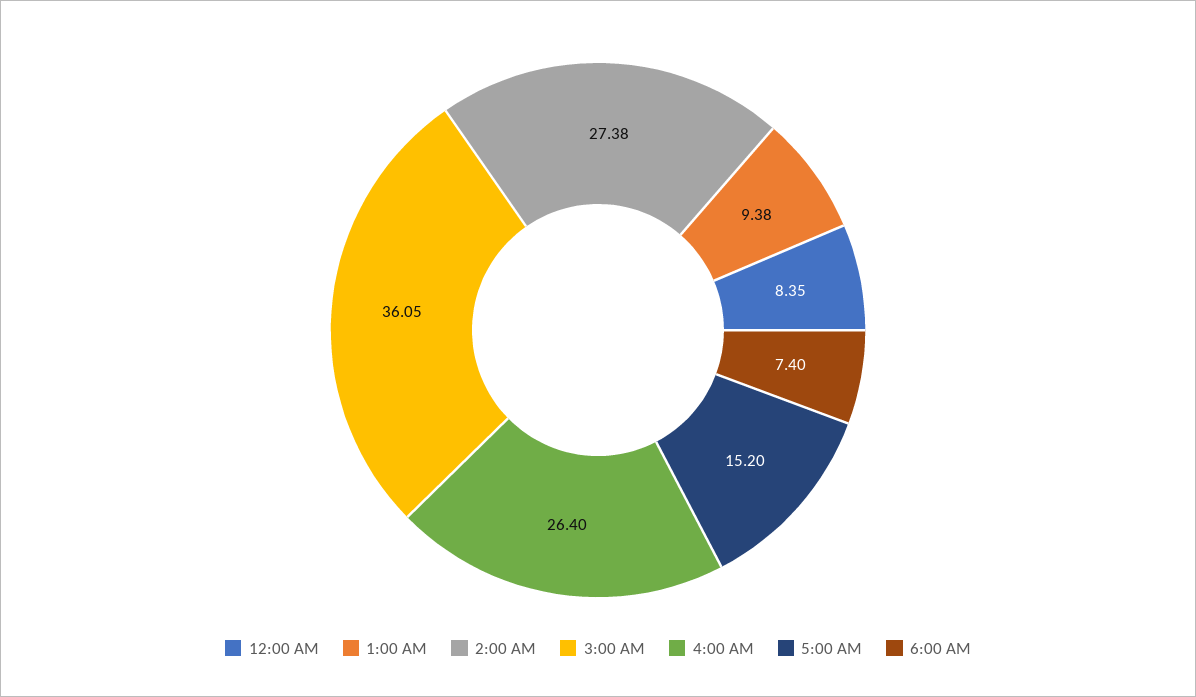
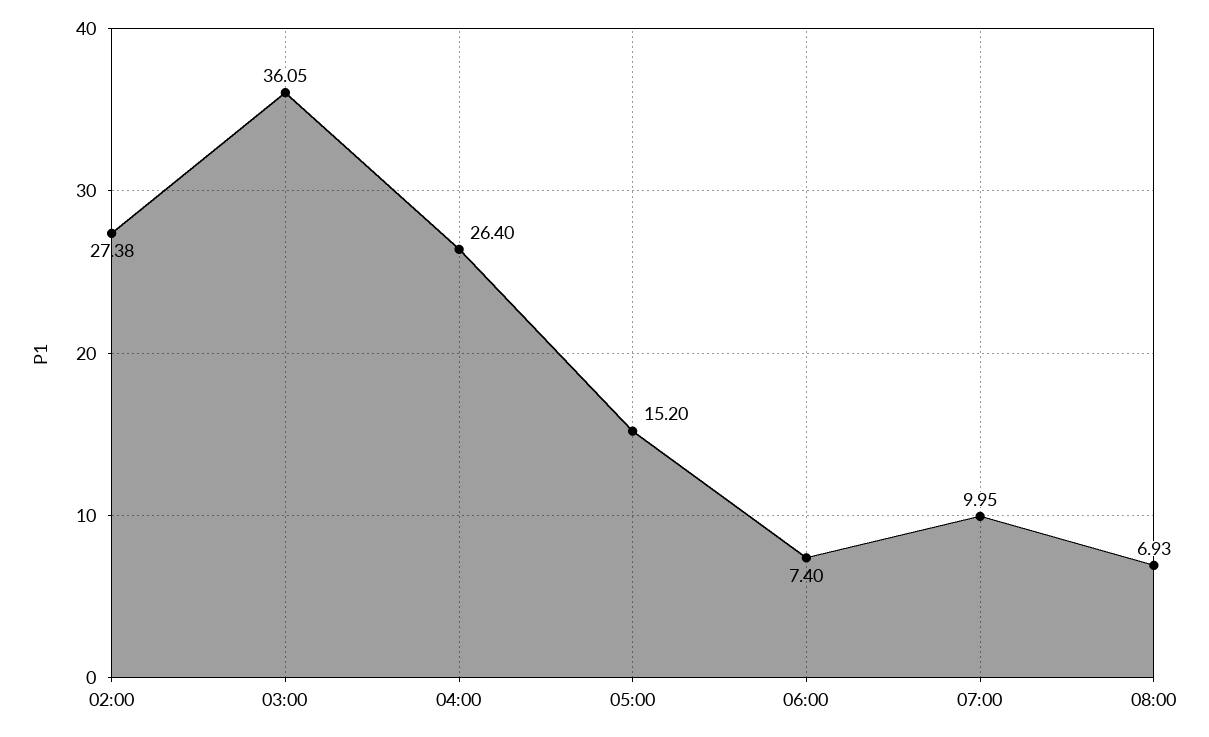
12:00 AM: 8.35 -> none
1:00 AM: 9.38 -> none
07:00: none -> 9.95
08:00: none -> 6.93

